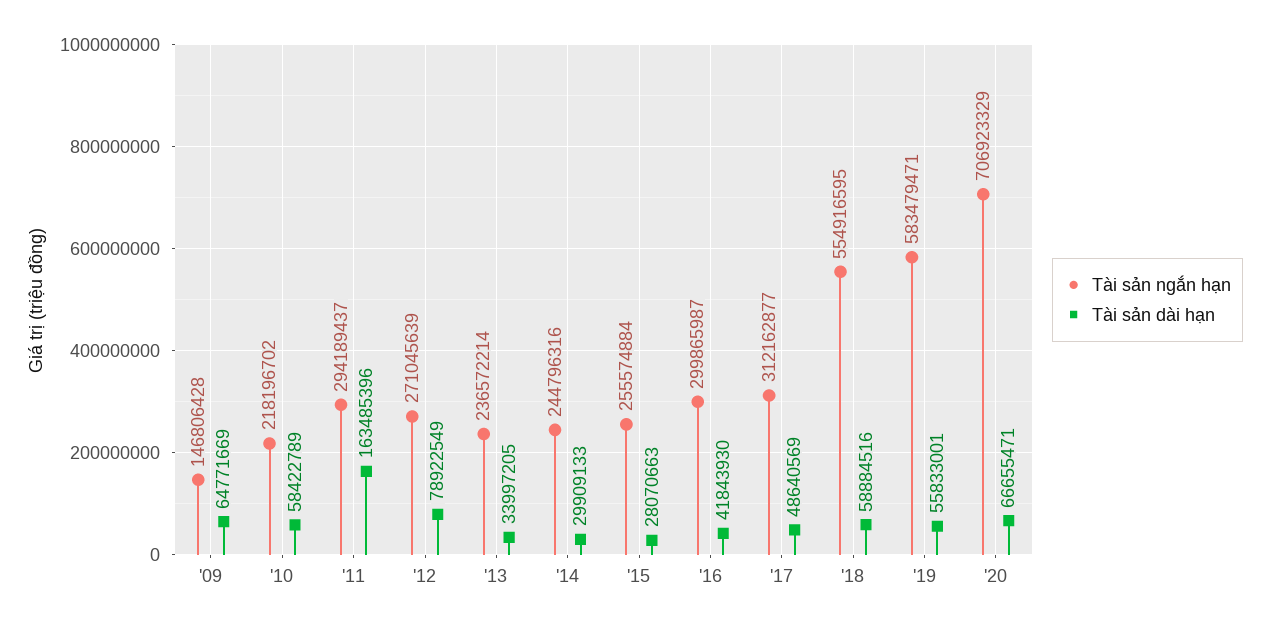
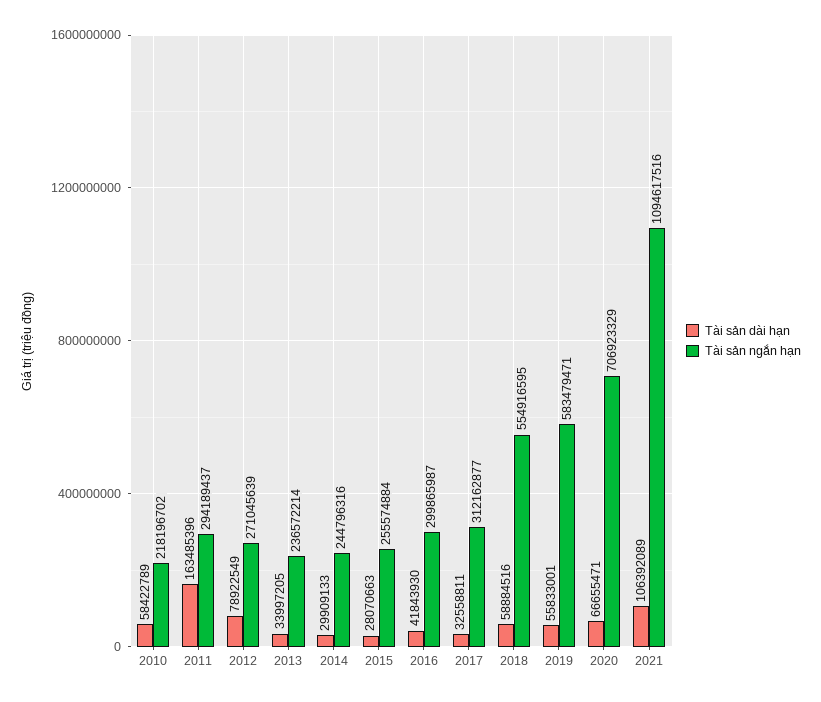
Tài sản ngắn hạn, '09: 146806428 -> none
Tài sản dài hạn, '09: 64771669 -> none
Tài sản dài hạn, '17: 48640569 -> 32558811
Tài sản dài hạn, 2021: none -> 106392089
Tài sản ngắn hạn, 2021: none -> 1094617516

